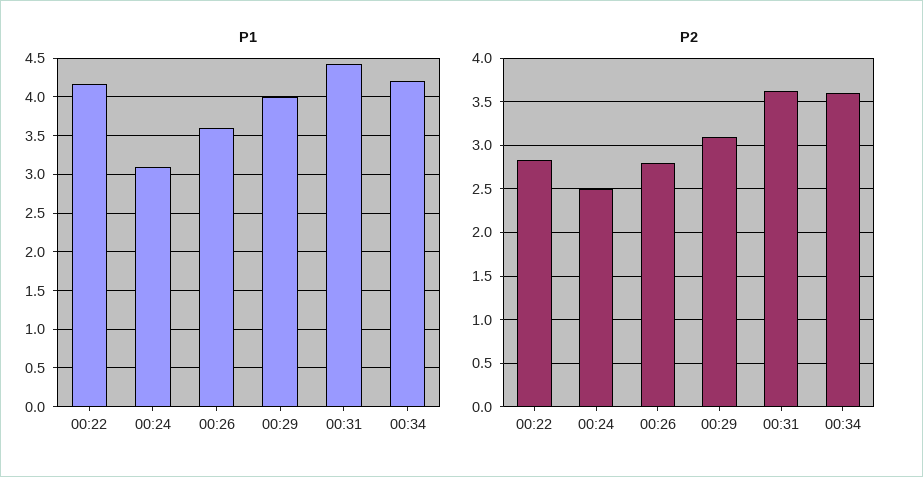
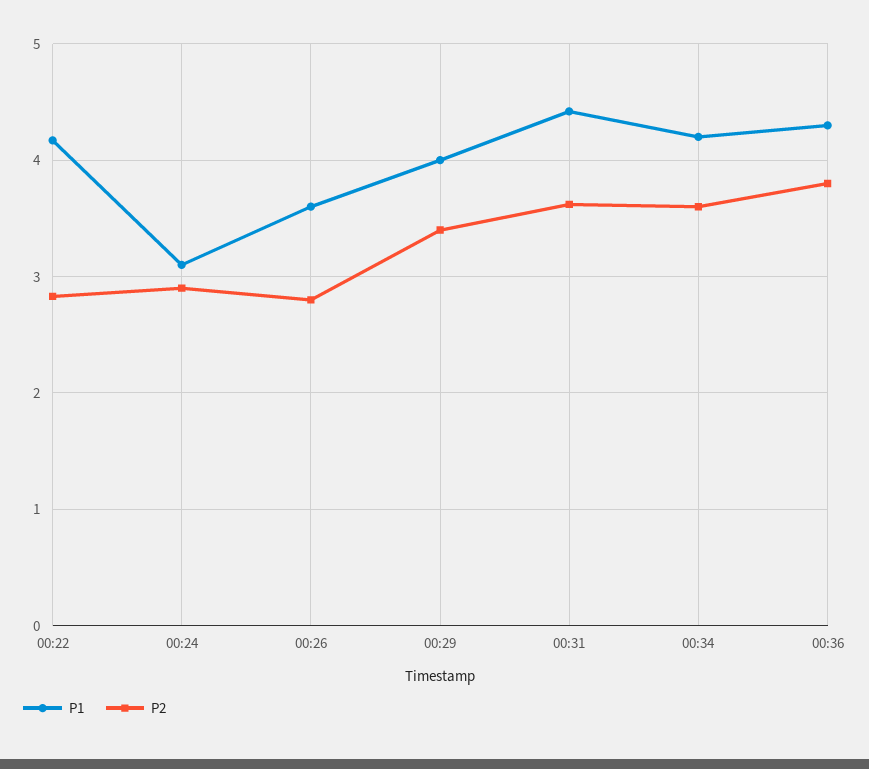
P2, 00:24: 2.5 -> 2.9
P2, 00:29: 3.1 -> 3.4
P1, 00:36: none -> 4.3
P2, 00:36: none -> 3.8

